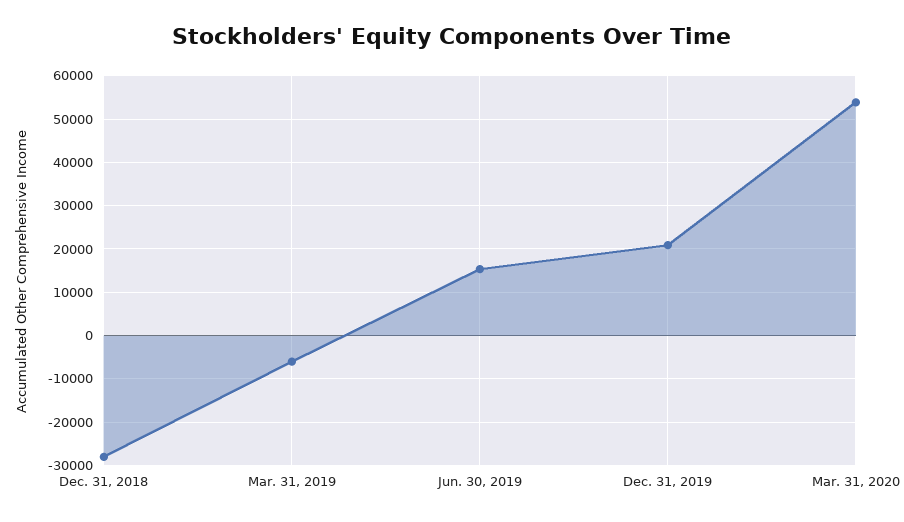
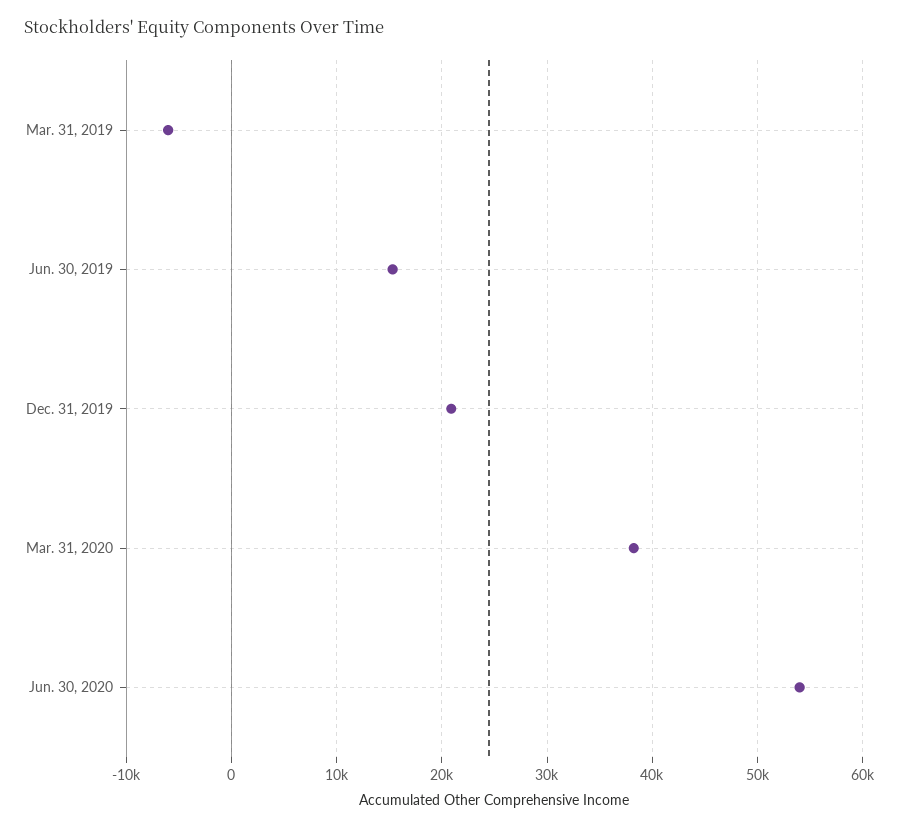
Dec. 31, 2018: -28000 -> none
Mar. 31, 2020: 54000 -> 38000
Jun. 30, 2020: none -> 54000

